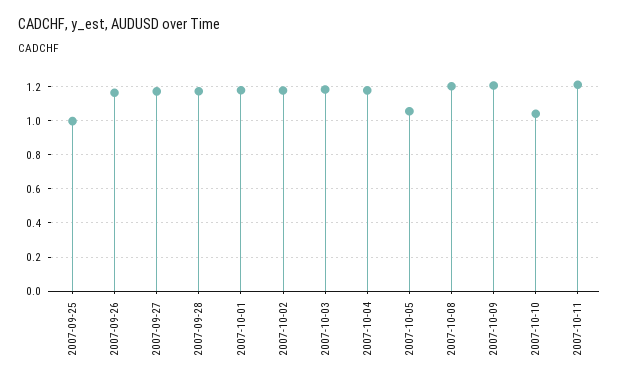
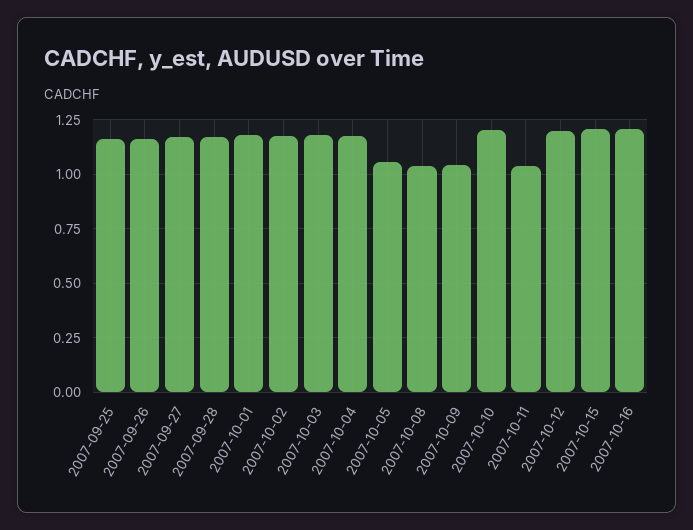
2007-09-25: 1 -> 1.15
2007-10-08: 1.2 -> 1.05
2007-10-09: 1.2 -> 1.05
2007-10-10: 1.05 -> 1.2
2007-10-11: 1.2 -> 1.05
2007-10-12: none -> 1.2
2007-10-15: none -> 1.2
2007-10-16: none -> 1.2

